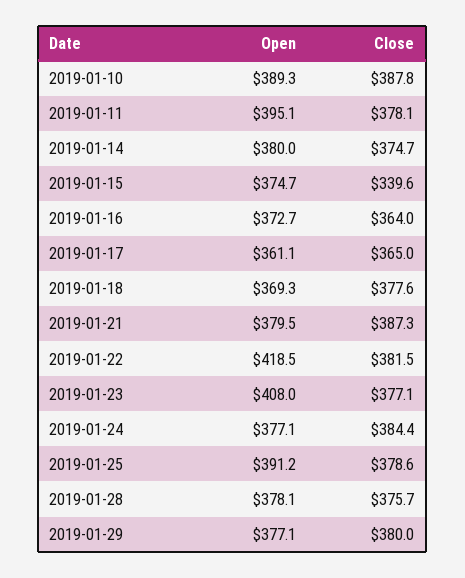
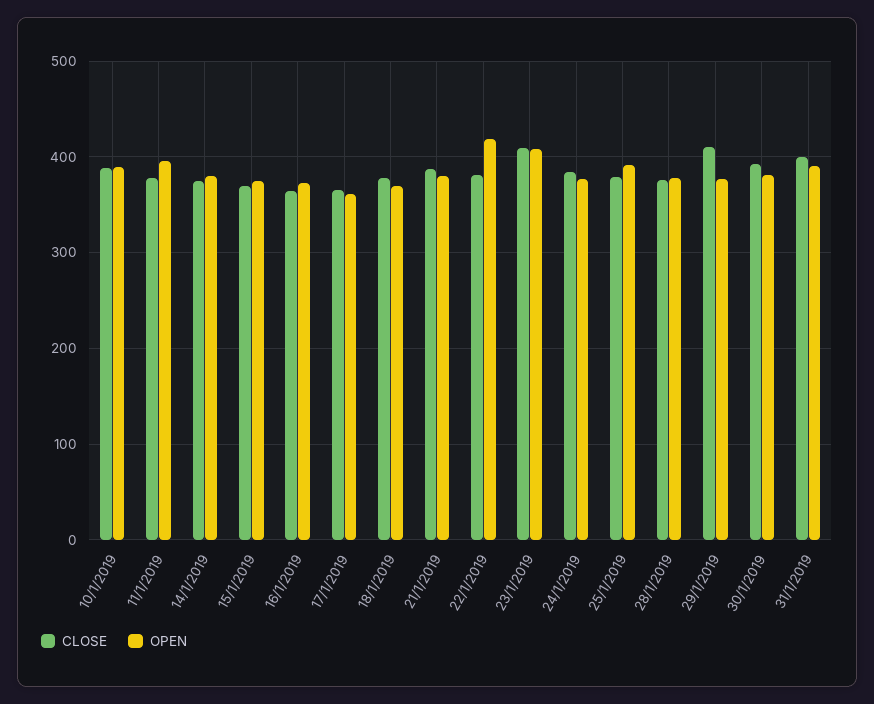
Close, 2019-01-15: 339.6 -> 370
Close, 2019-01-23: 377.1 -> 410
Close, 2019-01-29: 380 -> 410
Close, 30/1/2019: none -> 390
Open, 30/1/2019: none -> 380
Close, 31/1/2019: none -> 400
Open, 31/1/2019: none -> 390

